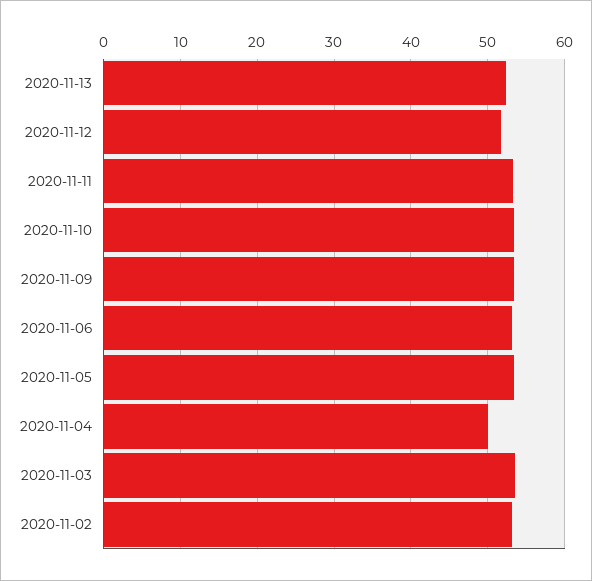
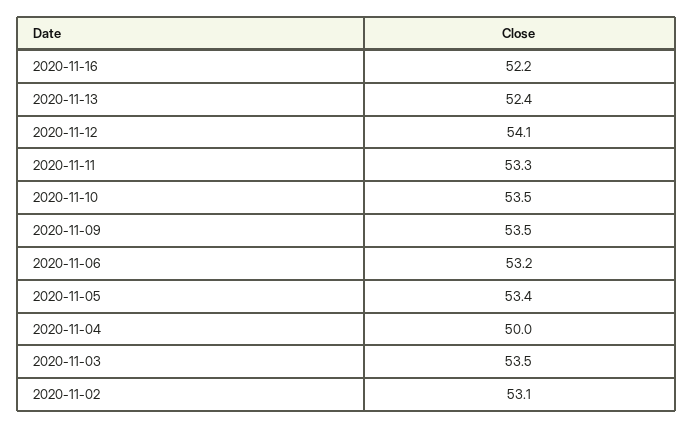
2020-11-12: 52 -> 54.1
2020-11-16: none -> 52.2

